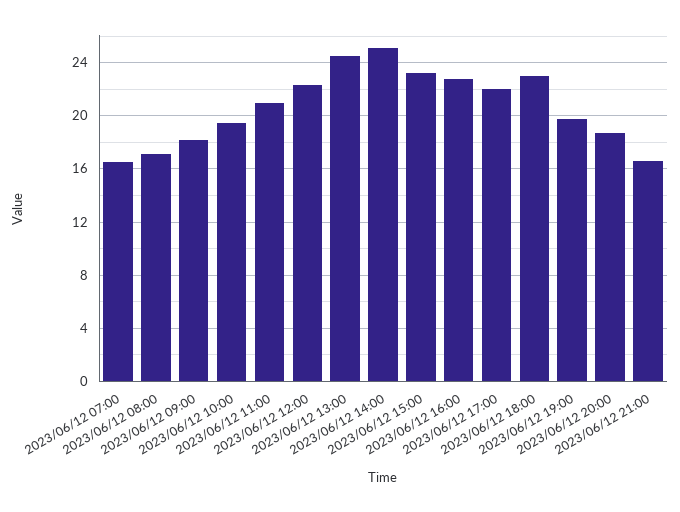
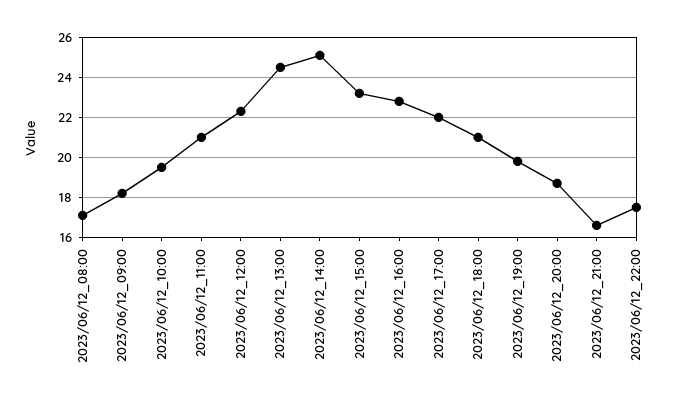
2023/06/12 07:00: 16.5 -> none
2023/06/12 18:00: 23 -> 21
2023/06/12_22:00: none -> 17.5

